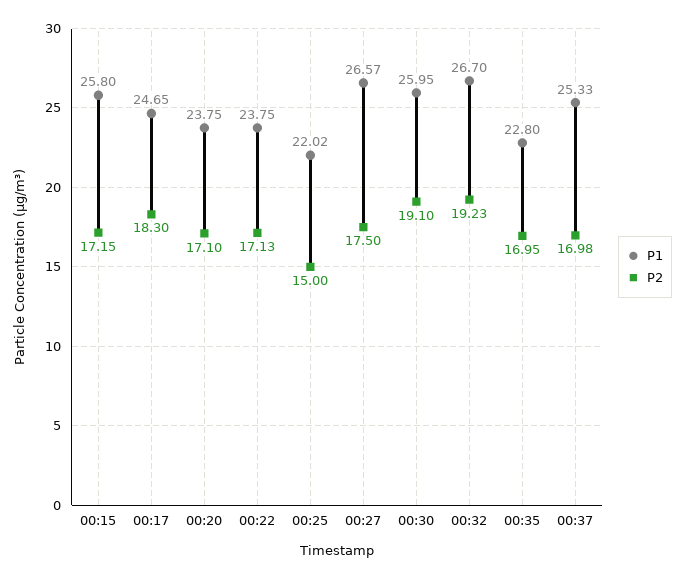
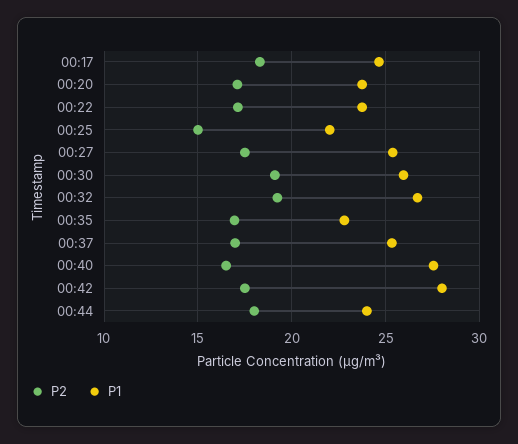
P1, 00:15: 25.8 -> none
P2, 00:15: 17.15 -> none
P1, 00:27: 26.57 -> 25.5
P2, 00:40: none -> 16.5
P1, 00:40: none -> 27.5
P2, 00:42: none -> 17.5
P1, 00:42: none -> 28
P2, 00:44: none -> 18
P1, 00:44: none -> 24

